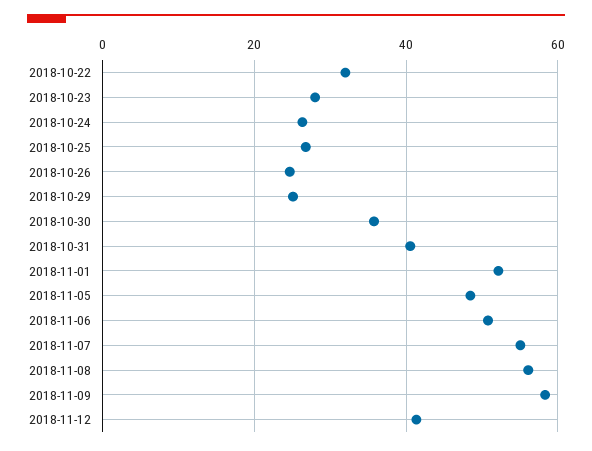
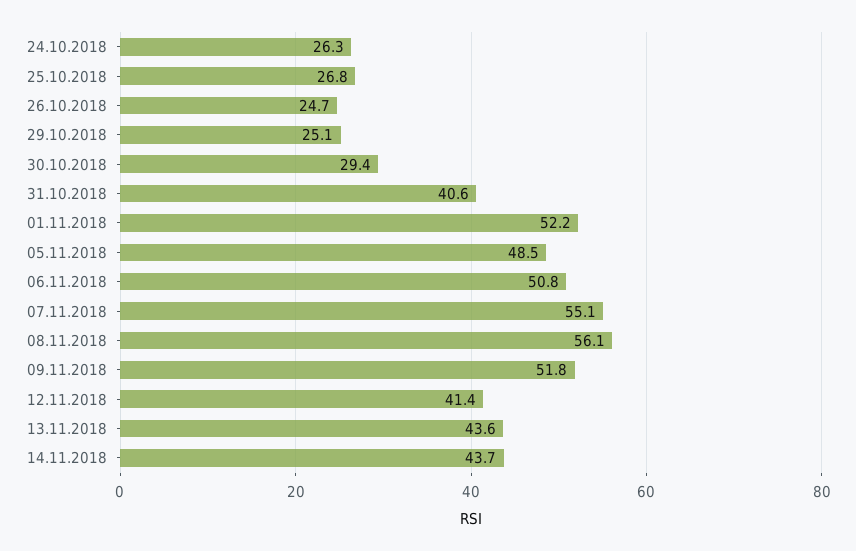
2018-10-22: 32 -> none
2018-10-23: 28 -> none
2018-10-30: 36 -> 29.4
2018-11-09: 58 -> 51.8
13.11.2018: none -> 43.6
14.11.2018: none -> 43.7

